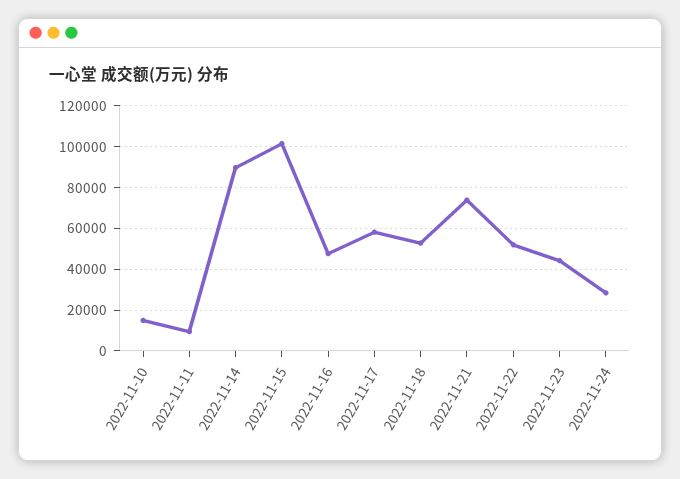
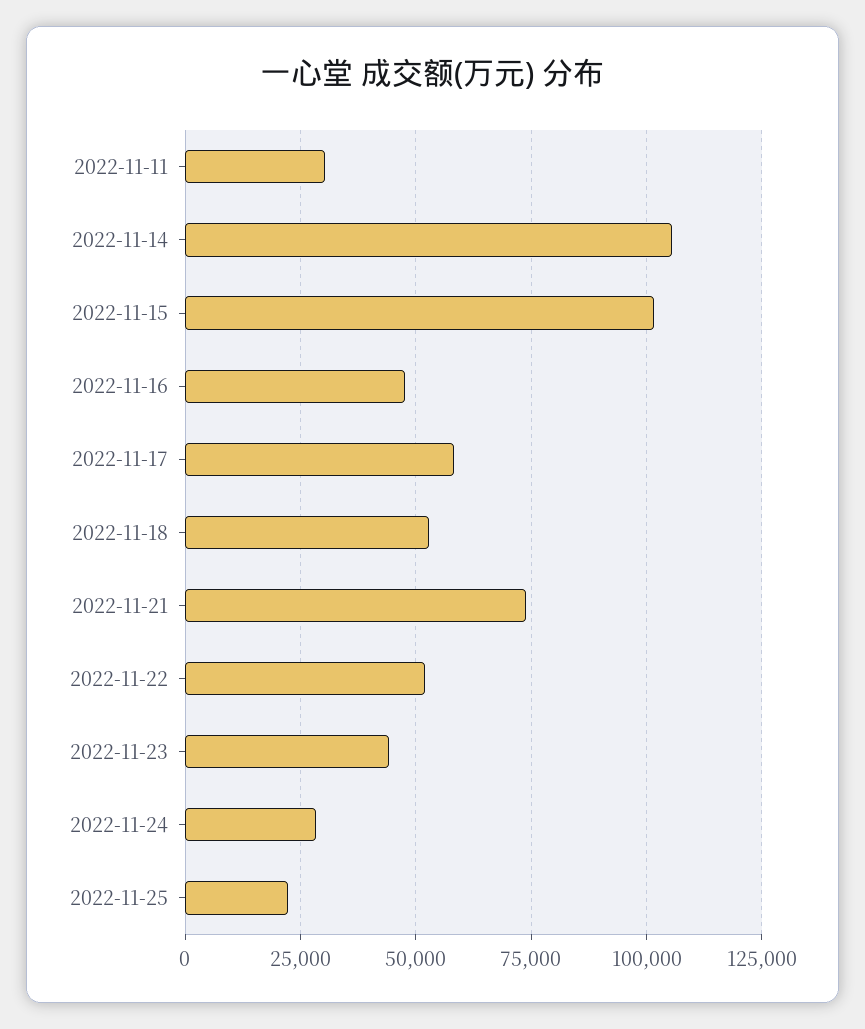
2022-11-10: 15000 -> none
2022-11-11: 10000 -> 30000
2022-11-14: 90000 -> 105000
2022-11-25: none -> 22500

